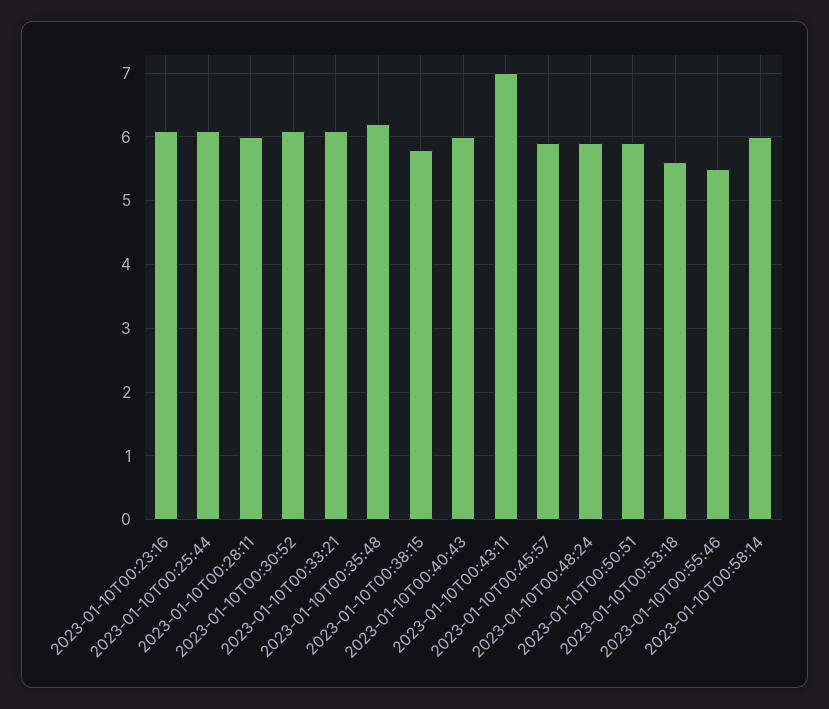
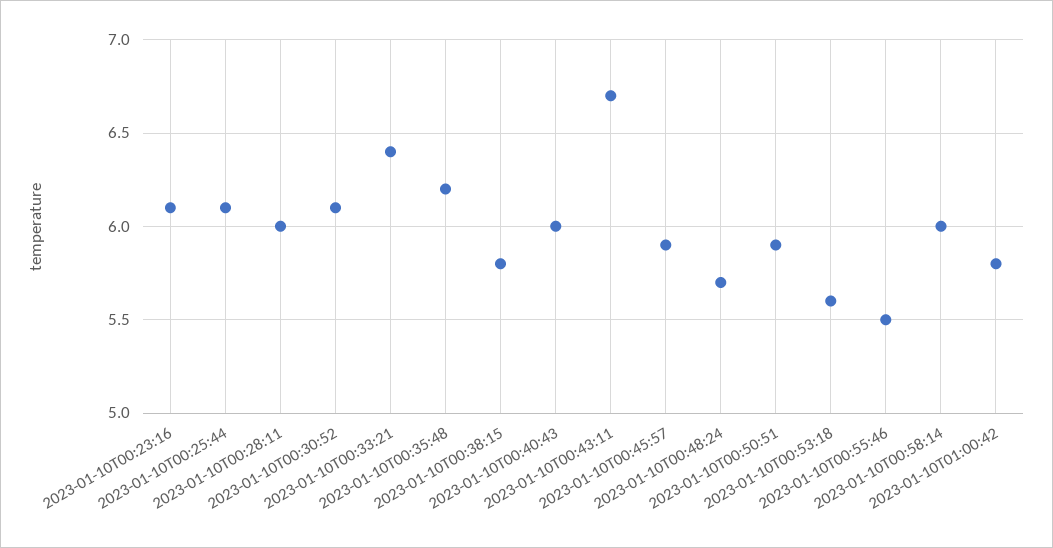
2023-01-10T00:33:21: 6.1 -> 6.4
2023-01-10T00:43:11: 7 -> 6.7
2023-01-10T00:48:24: 5.9 -> 5.7
2023-01-10T01:00:42: none -> 5.8

